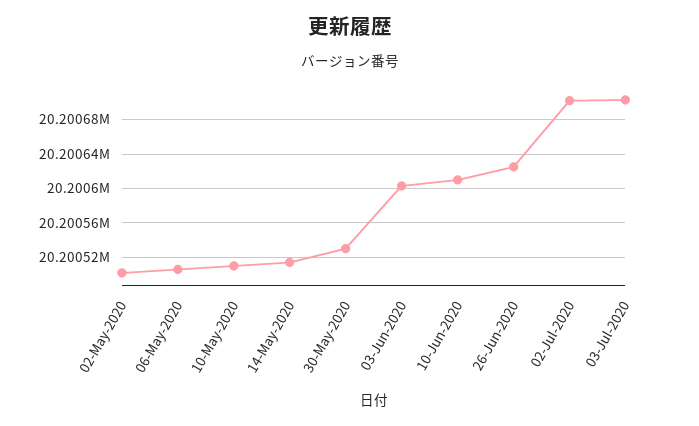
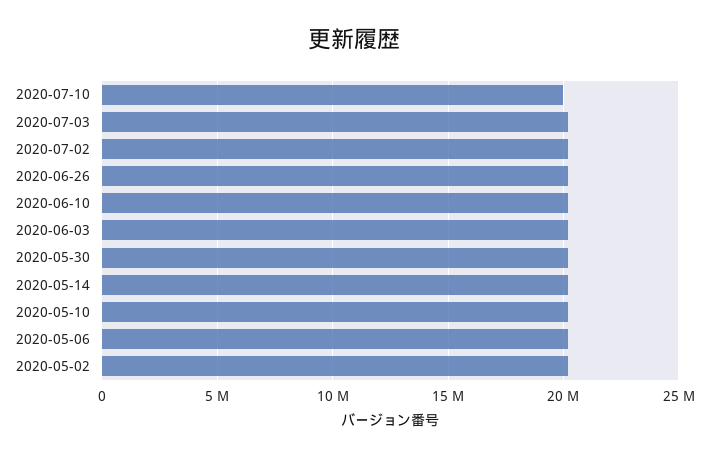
2020-07-10: none -> 20000000

